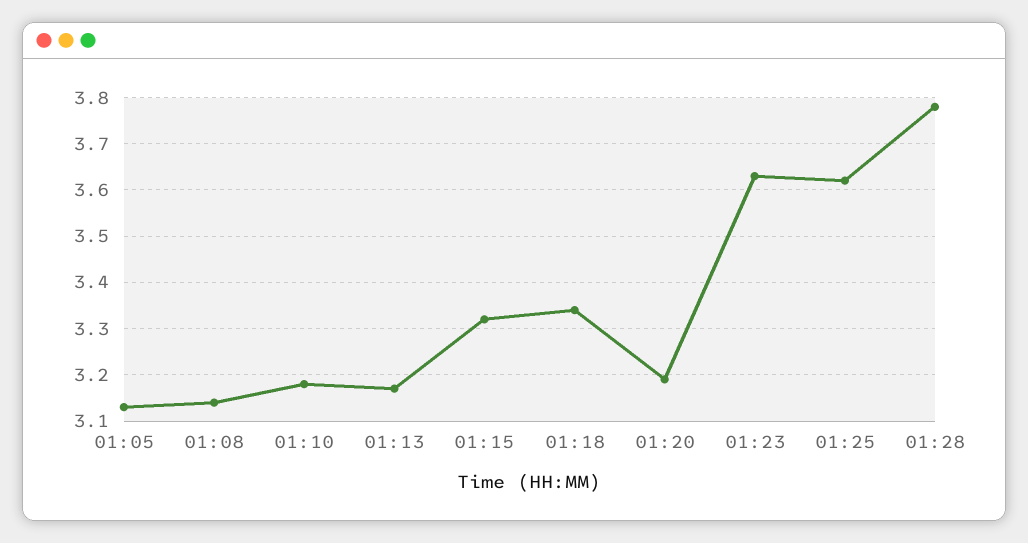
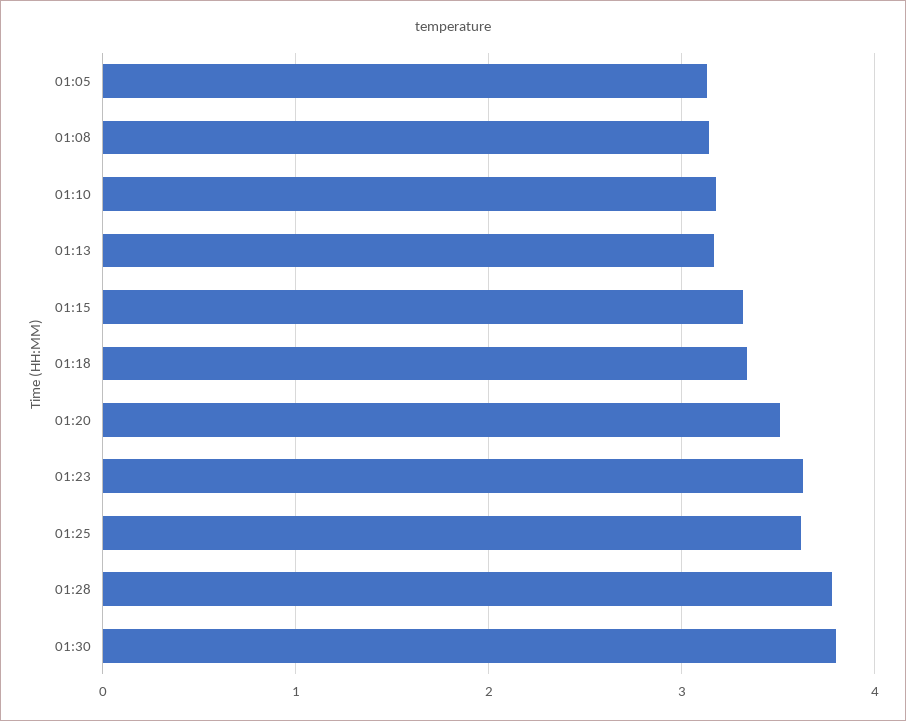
01:20: 3.2 -> 3.5
01:30: none -> 3.8

